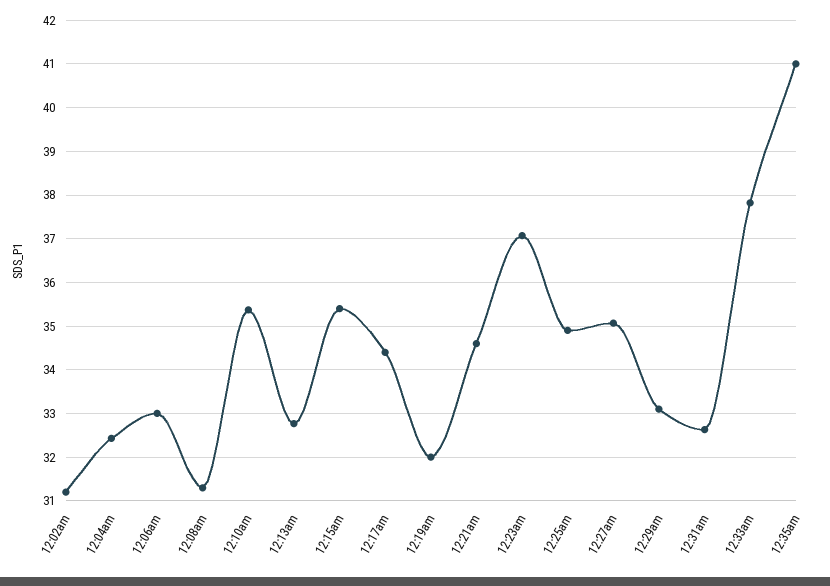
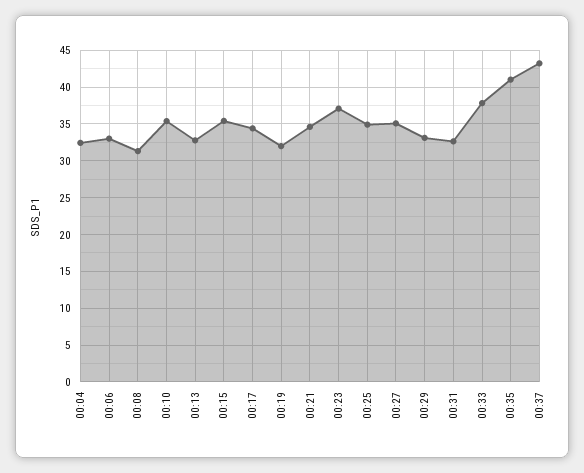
12:02am: 31.2 -> none
00:37: none -> 43

